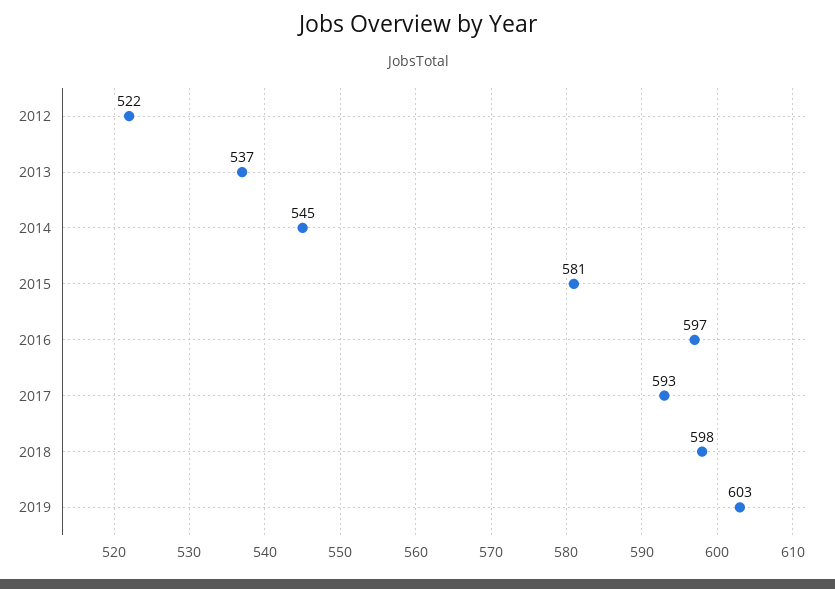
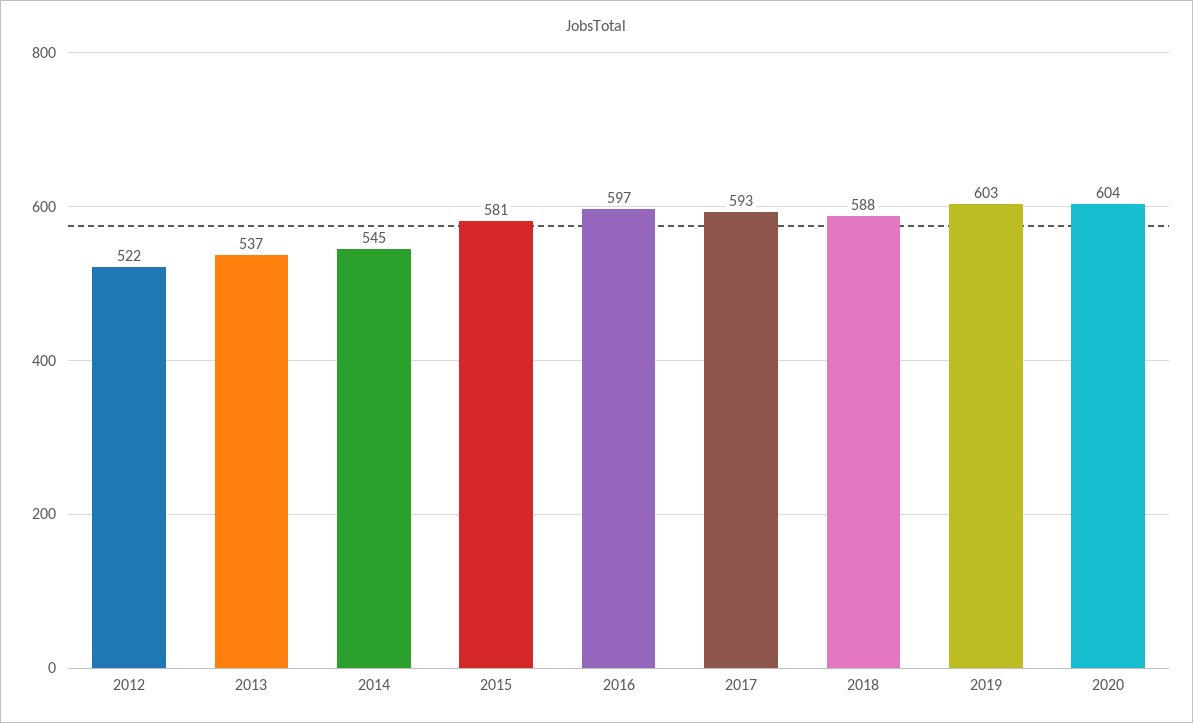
2018: 598 -> 588
2020: none -> 604

